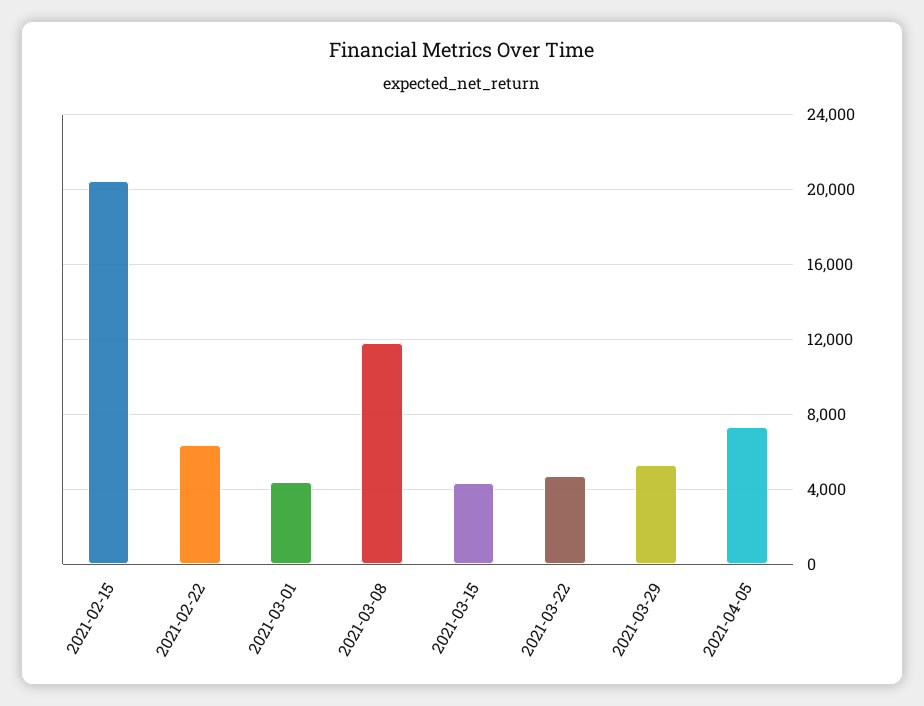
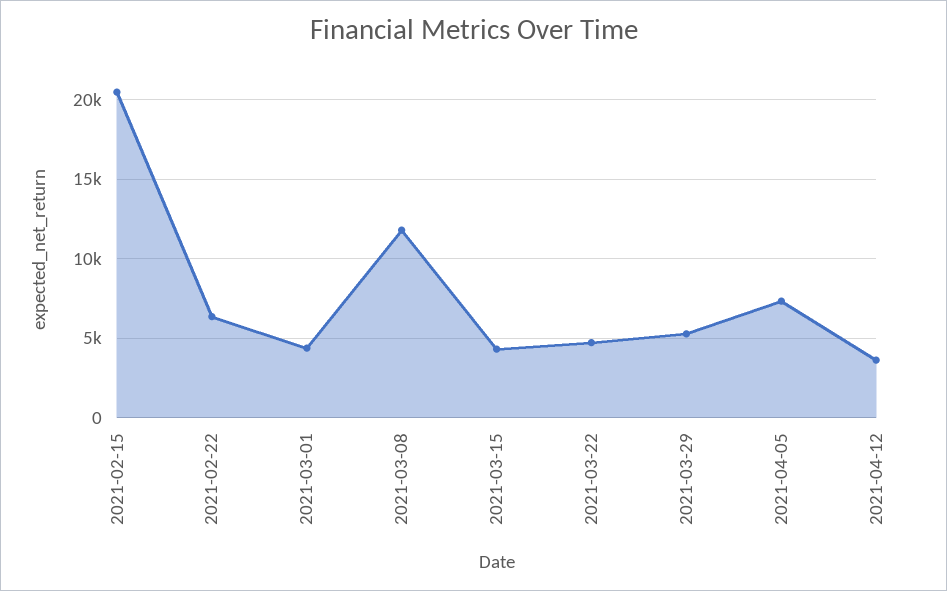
2021-04-12: none -> 3500

